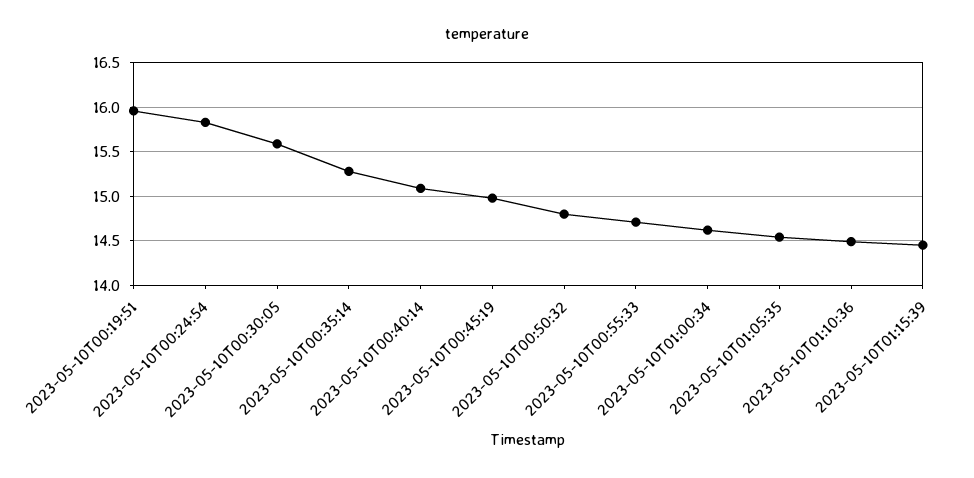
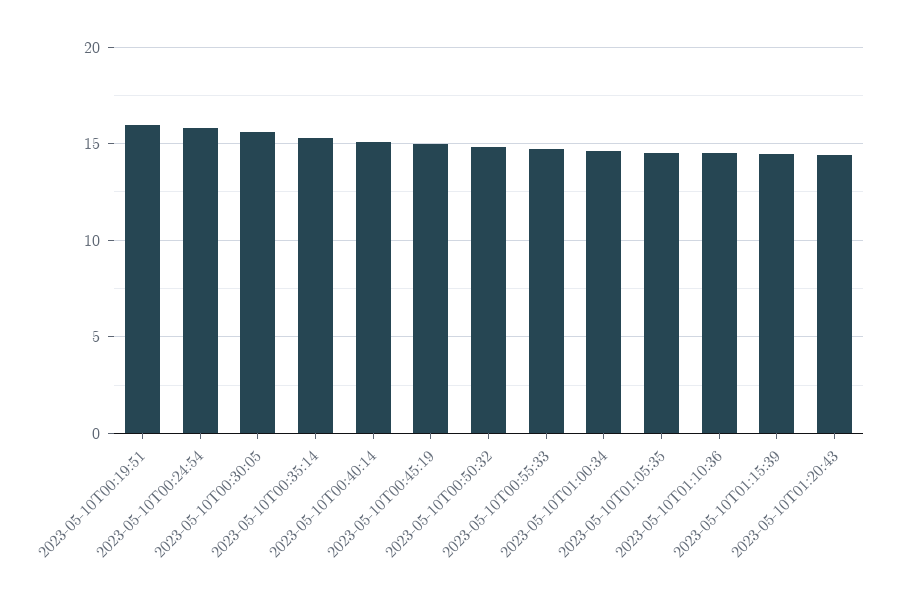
2023-05-10T01:20:43: none -> 14.5

